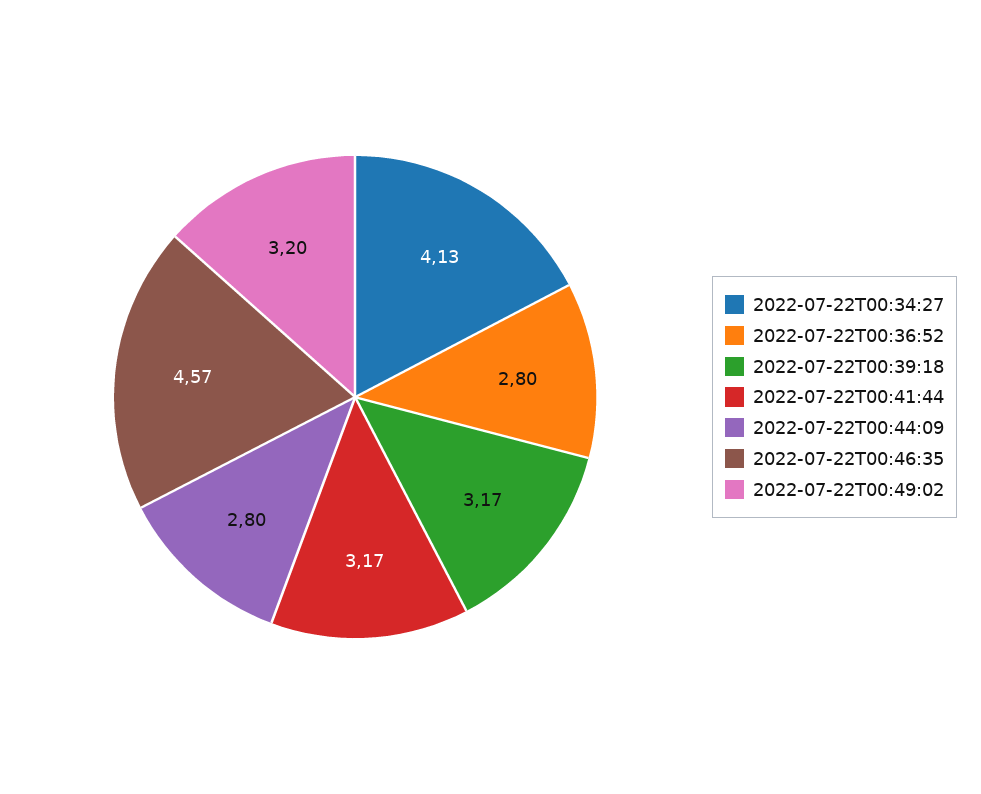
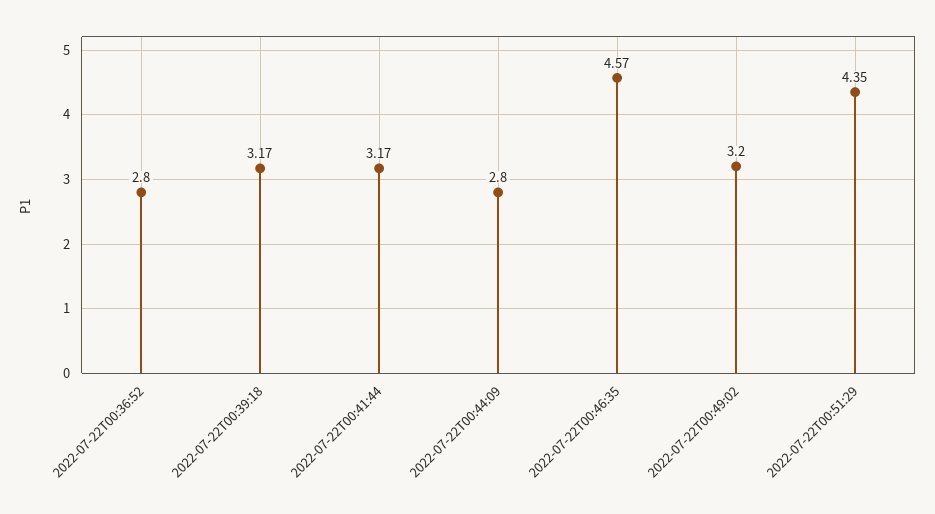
2022-07-22T00:34:27: 4.13 -> none
2022-07-22T00:51:29: none -> 4.35

